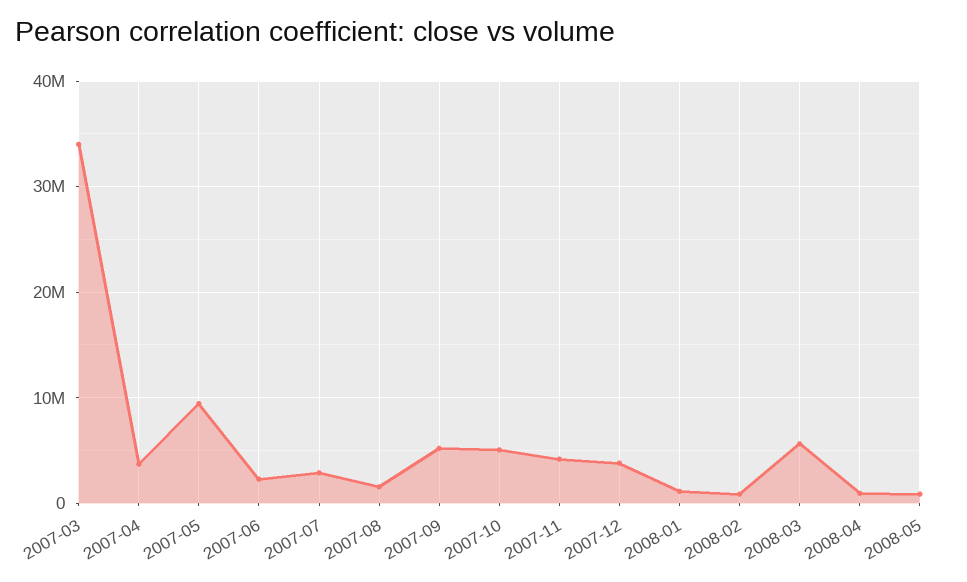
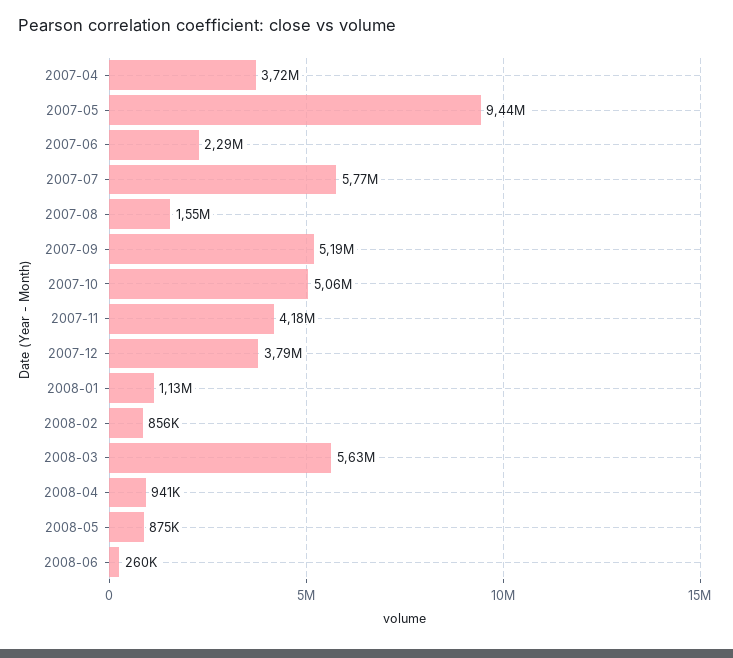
2007-03: 34000000 -> none
2007-07: 3000000 -> 5770000
2008-06: none -> 260000

